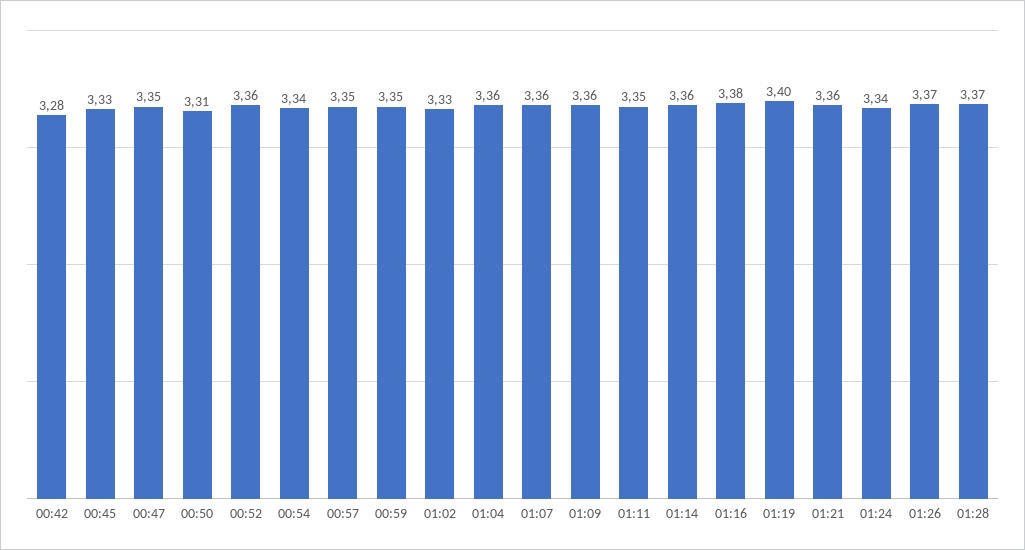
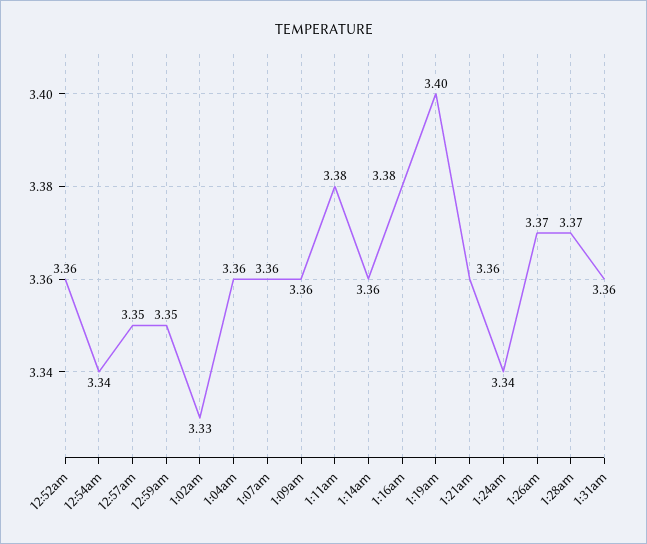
00:42: 3.28 -> none
00:45: 3.33 -> none
00:47: 3.35 -> none
00:50: 3.31 -> none
01:11: 3.35 -> 3.38
1:31am: none -> 3.36

